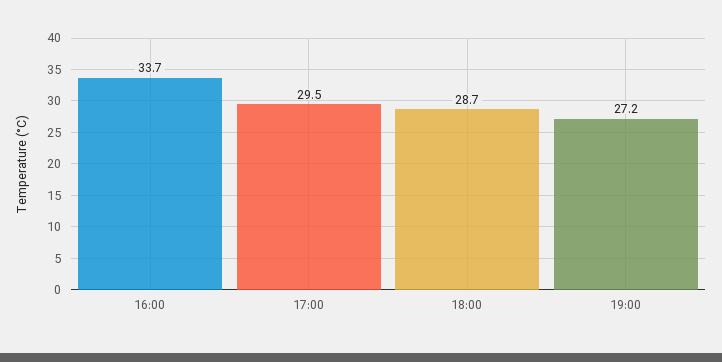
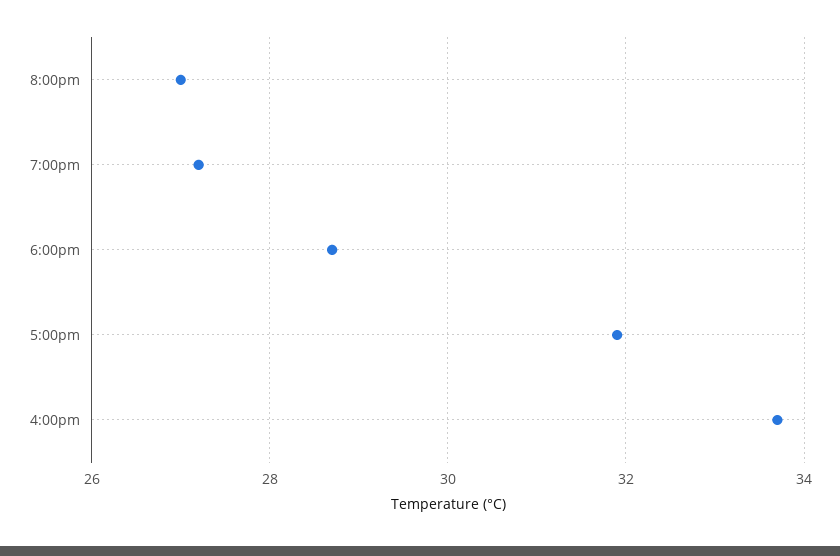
17:00: 29.5 -> 32
8:00pm: none -> 27

